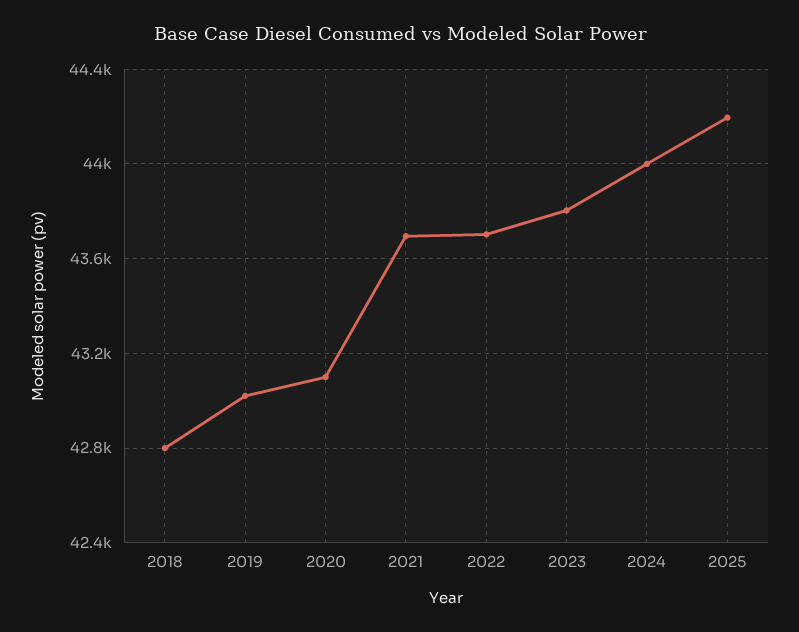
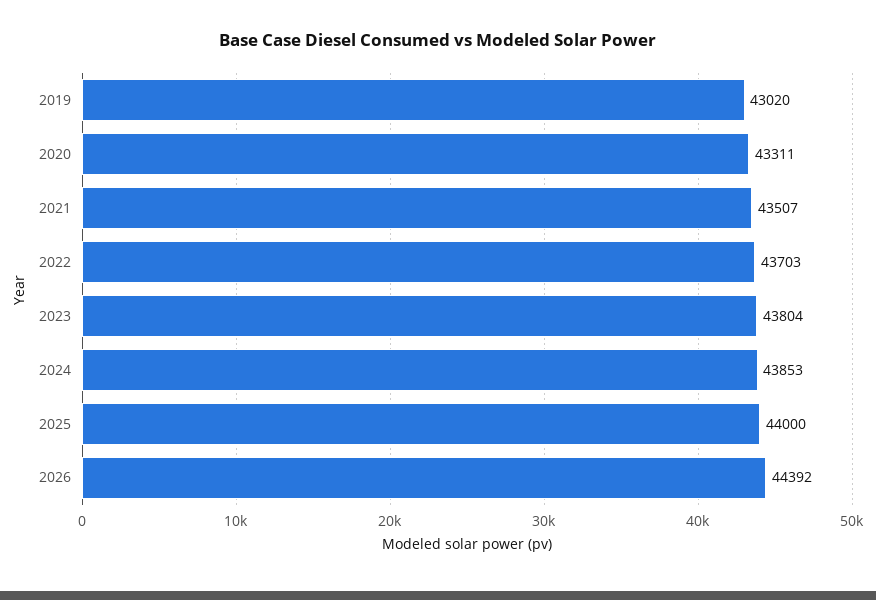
2018: 42800 -> none
2020: 43100 -> 43311
2021: 43700 -> 43507
2024: 44000 -> 43853
2025: 44200 -> 44000
2026: none -> 44392

